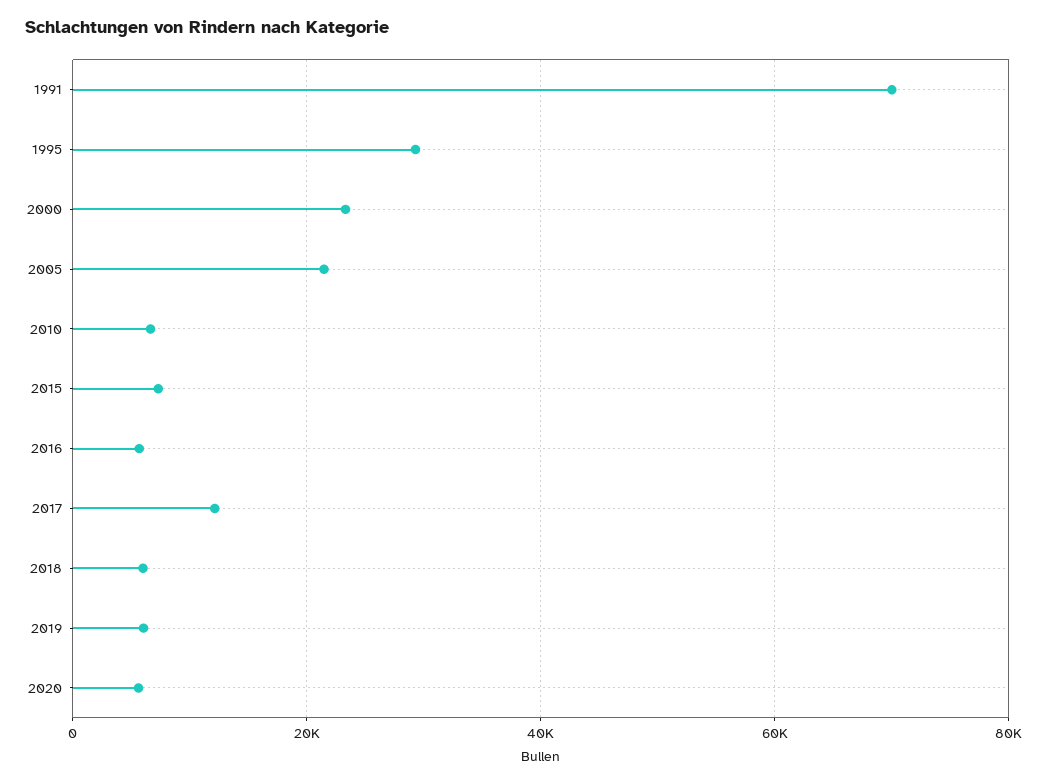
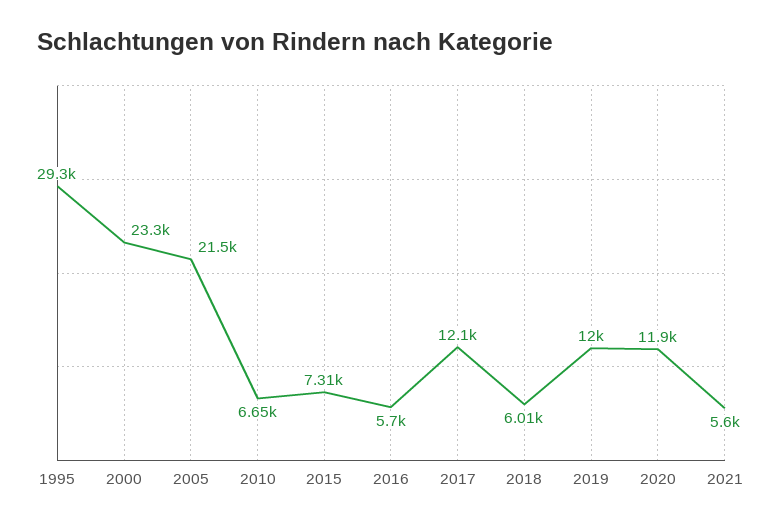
1991: 70000 -> none
2019: 6000 -> 12000
2020: 6000 -> 11900
2021: none -> 5600

